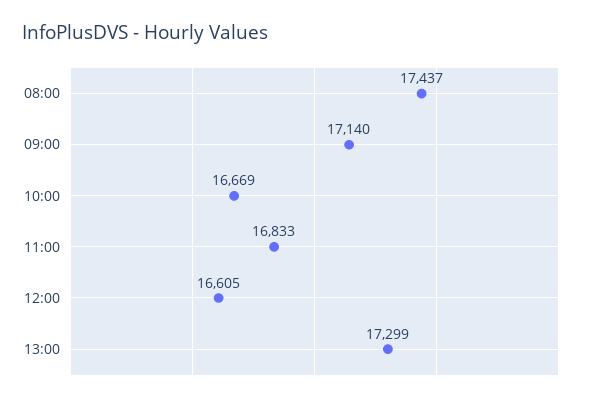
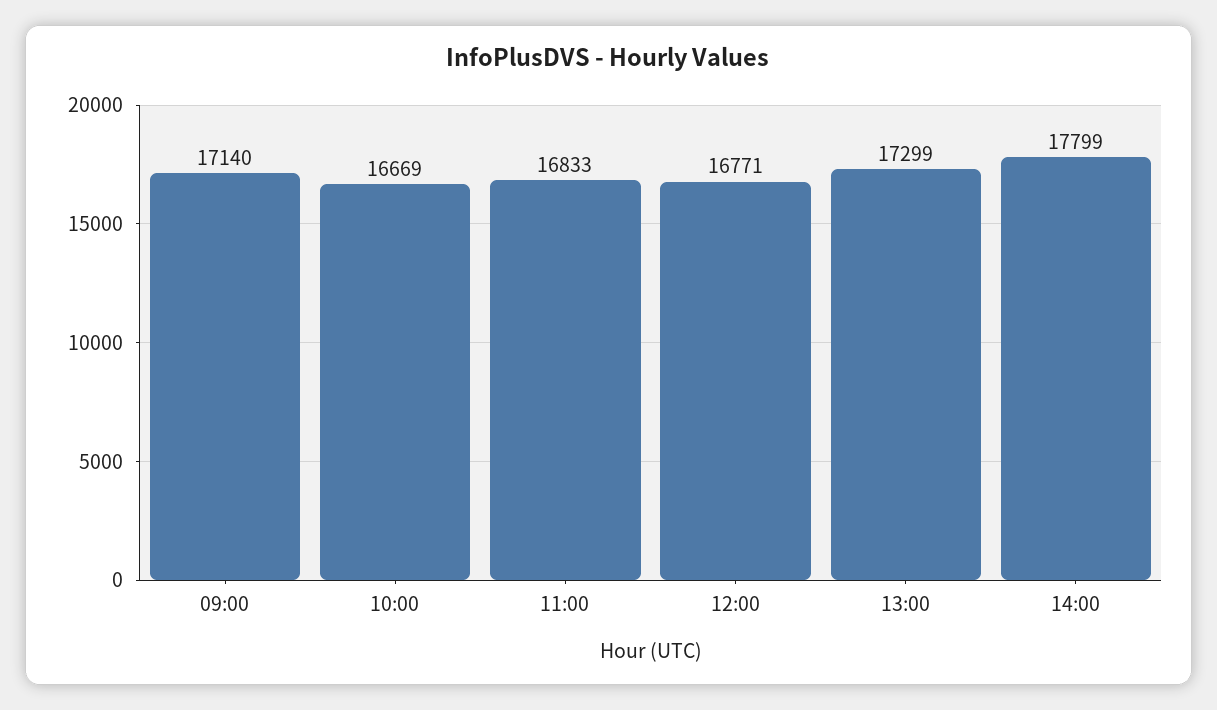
08:00: 17437 -> none
12:00: 16605 -> 16771
14:00: none -> 17799

